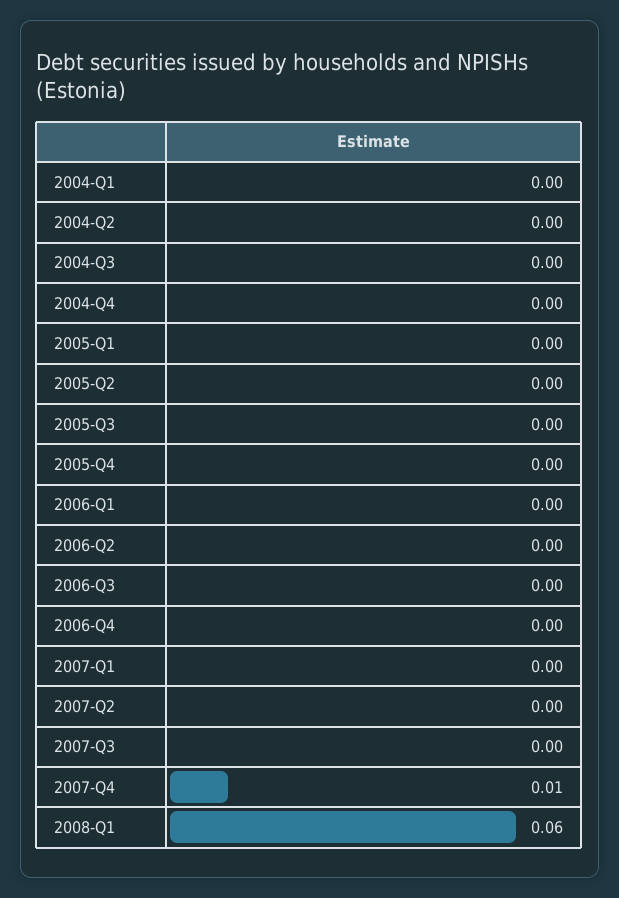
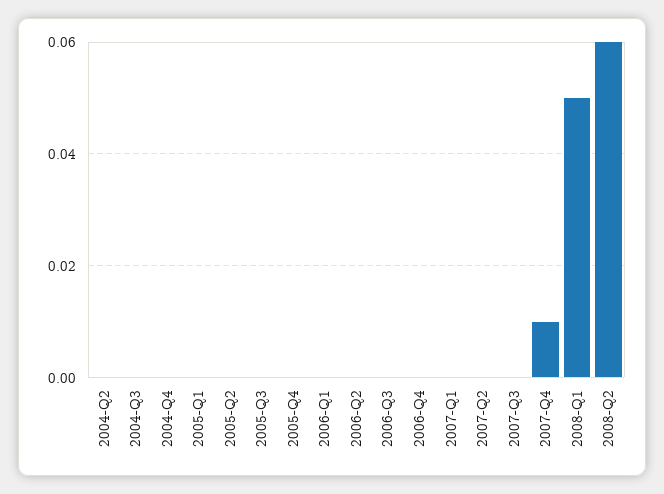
2004-Q1: 0 -> none
2008-Q1: 0.06 -> 0.05
2008-Q2: none -> 0.06

